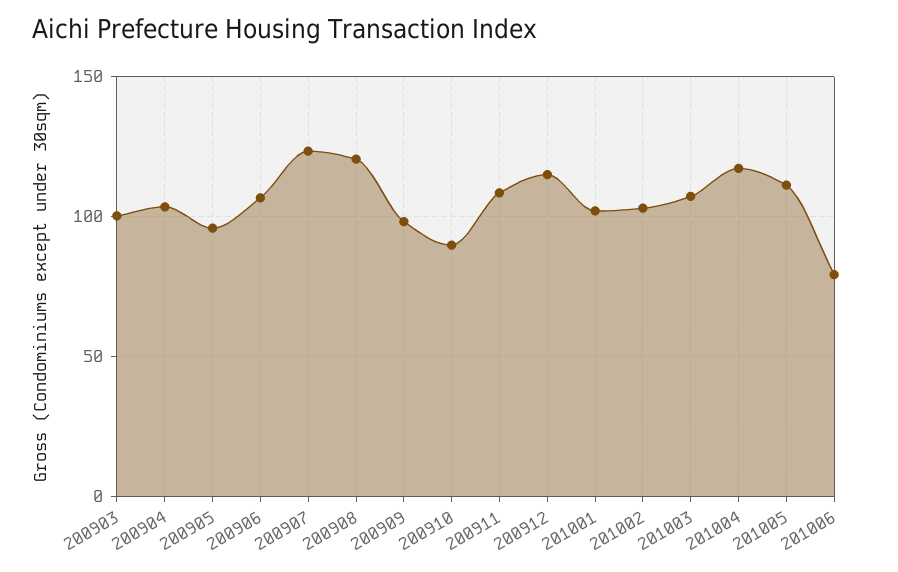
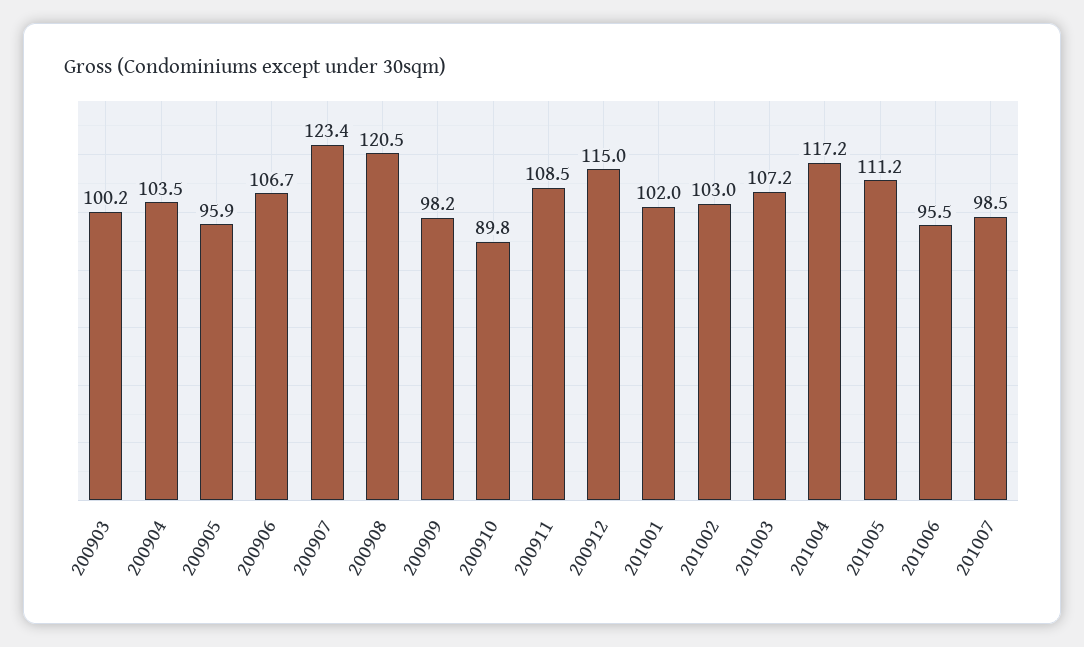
201006: 80 -> 95.5
201007: none -> 98.5

